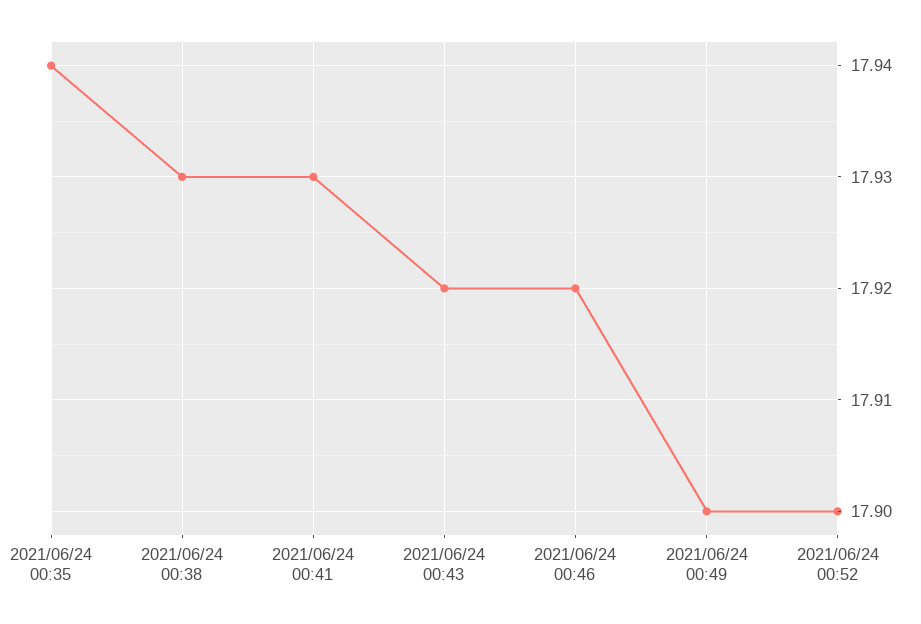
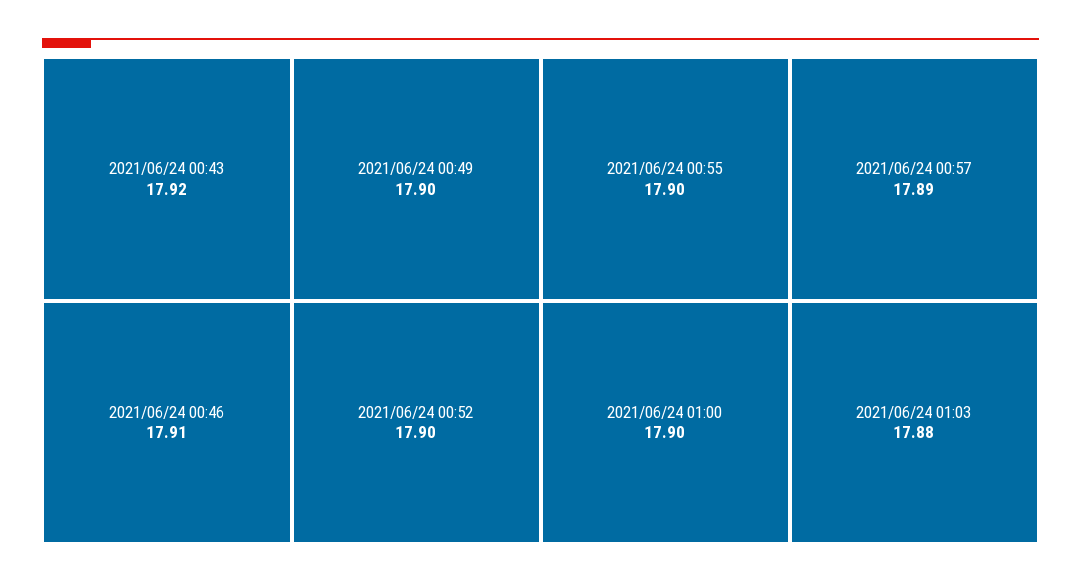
2021/06/24 00:35: 17.94 -> none
2021/06/24 00:38: 17.93 -> none
2021/06/24 00:41: 17.93 -> none
2021/06/24 00:46: 17.92 -> 17.91
2021/06/24 00:55: none -> 17.9
2021/06/24 01:00: none -> 17.9
2021/06/24 00:57: none -> 17.89
2021/06/24 01:03: none -> 17.88

